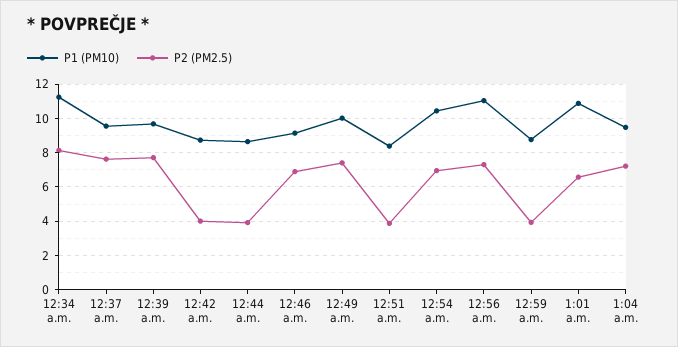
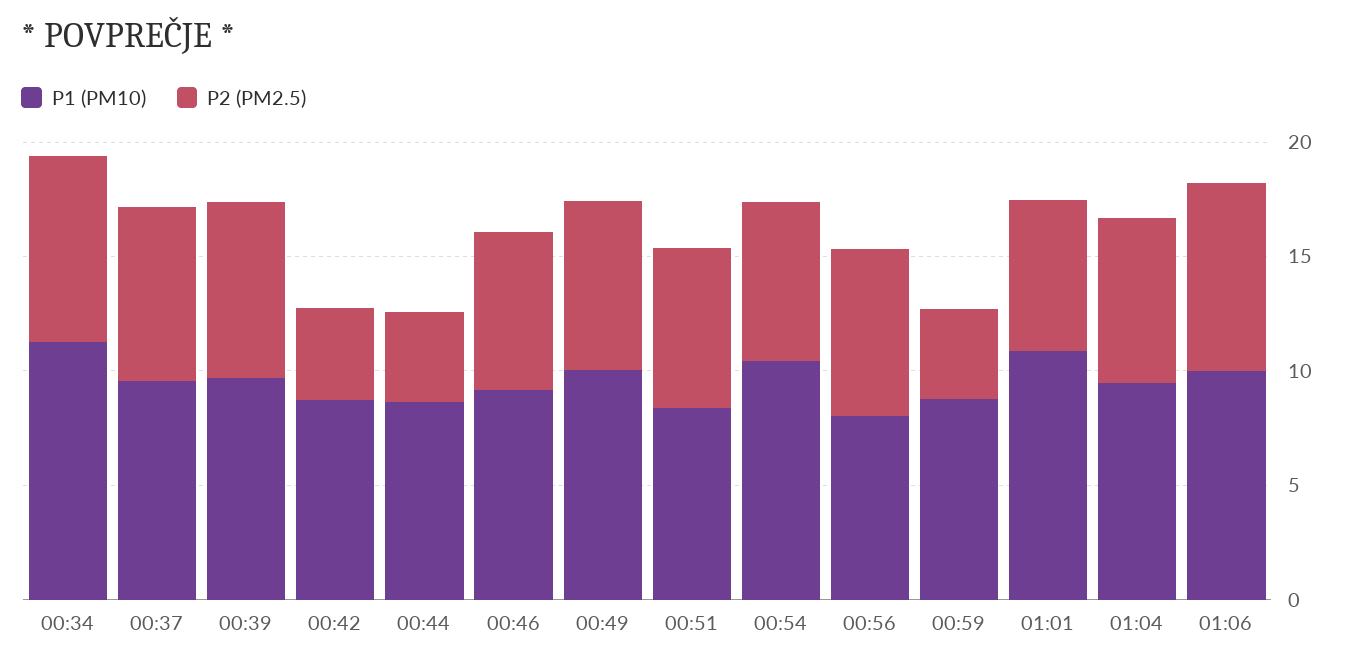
P2 (PM2.5), 12:51 a.m.: 4 -> 7
P1 (PM10), 12:56 a.m.: 11 -> 8
P1 (PM10), 01:06: none -> 10
P2 (PM2.5), 01:06: none -> 8

